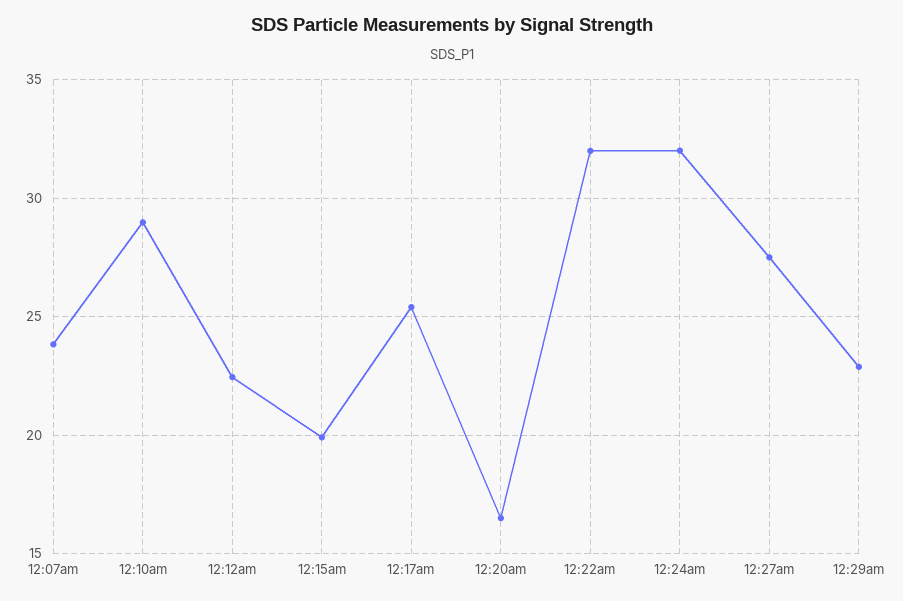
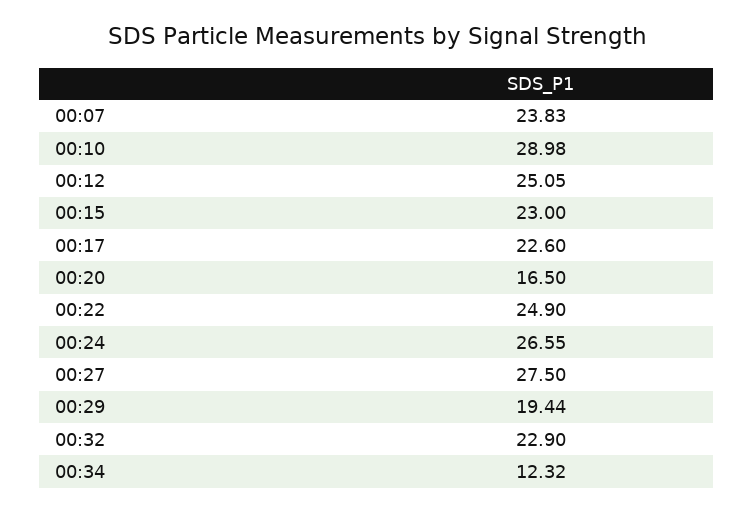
12:12am: 22.5 -> 25.05
12:15am: 20 -> 23
12:17am: 25.5 -> 22.6
12:22am: 32 -> 24.9
12:24am: 32 -> 26.55
12:29am: 23 -> 19.44
00:32: none -> 22.9
00:34: none -> 12.32

